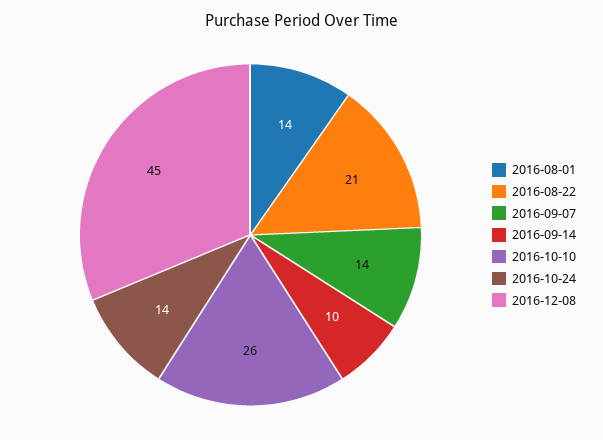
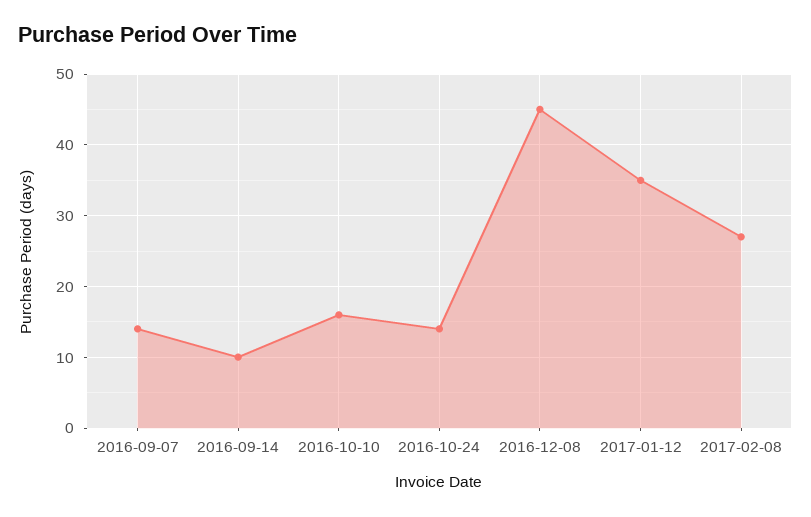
2016-08-01: 14 -> none
2016-08-22: 21 -> none
2016-10-10: 26 -> 16
2017-01-12: none -> 35
2017-02-08: none -> 27

